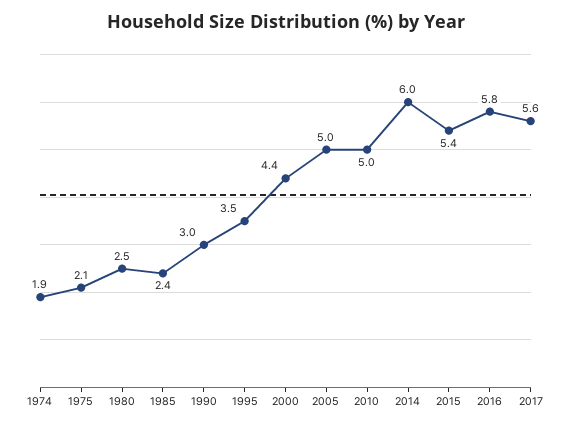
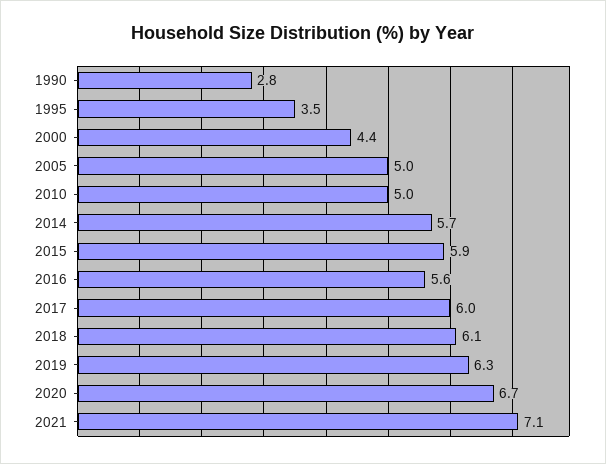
1974: 1.9 -> none
1975: 2.1 -> none
1980: 2.5 -> none
1985: 2.4 -> none
1990: 3 -> 2.8
2014: 6 -> 5.7
2015: 5.4 -> 5.9
2016: 5.8 -> 5.6
2017: 5.6 -> 6
2018: none -> 6.1
2019: none -> 6.3
2020: none -> 6.7
2021: none -> 7.1

